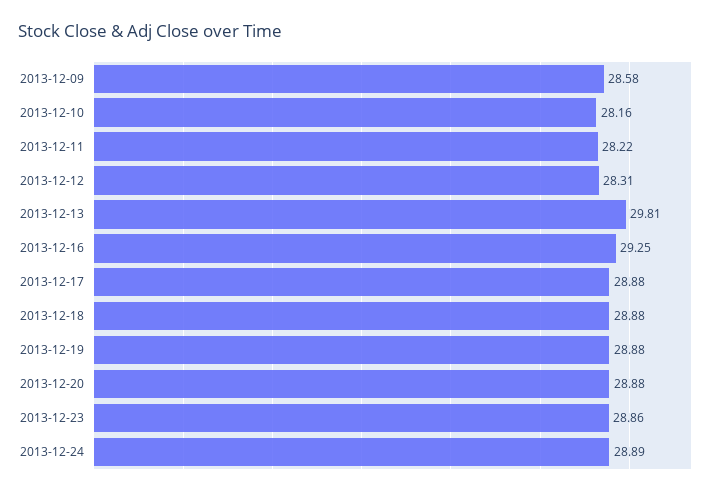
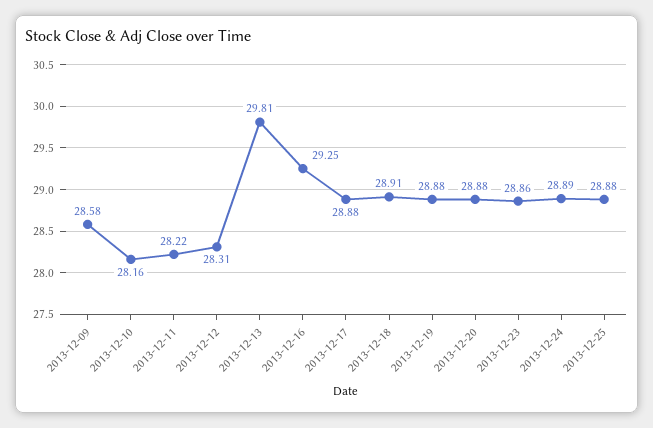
2013-12-18: 28.88 -> 28.91
2013-12-25: none -> 28.88

